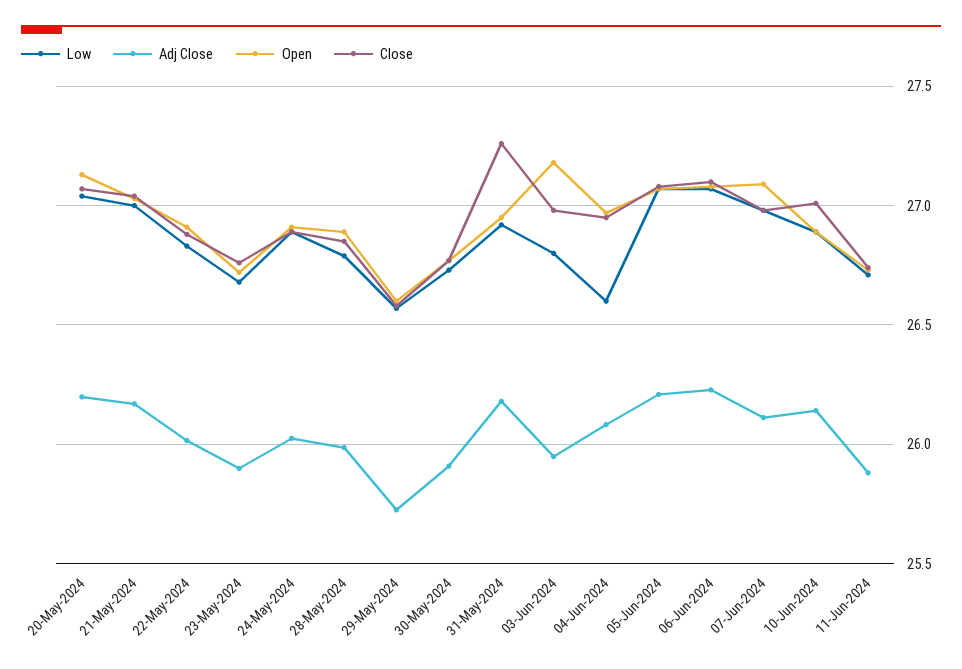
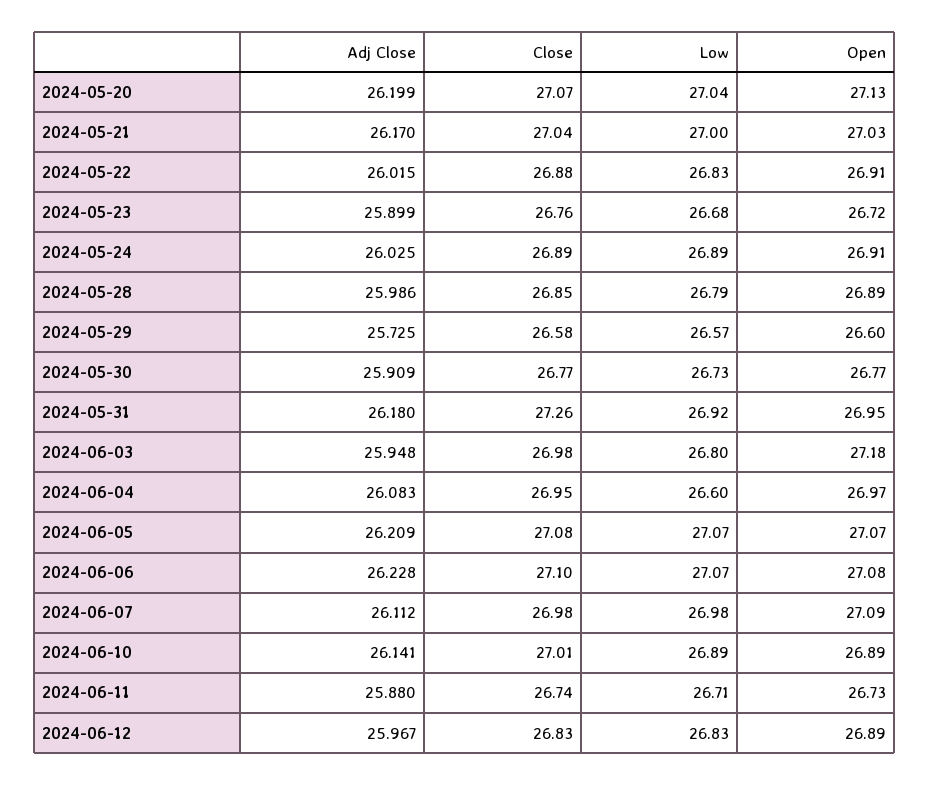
Adj Close, 2024-06-12: none -> 25.967
Close, 2024-06-12: none -> 26.83
Low, 2024-06-12: none -> 26.83
Open, 2024-06-12: none -> 26.89

